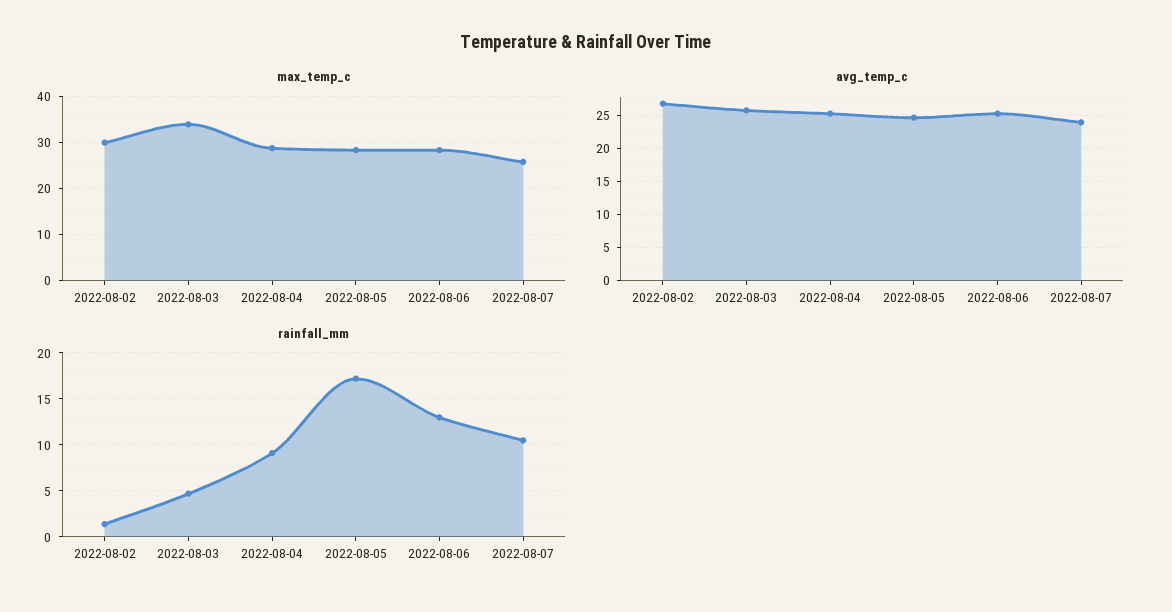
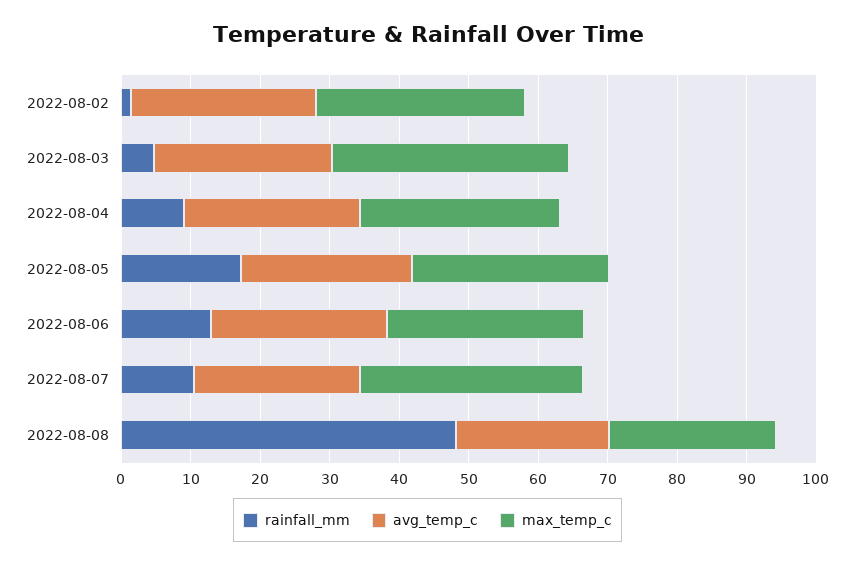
max_temp_c, 2022-08-07: 26 -> 32
rainfall_mm, 2022-08-08: none -> 48
avg_temp_c, 2022-08-08: none -> 22
max_temp_c, 2022-08-08: none -> 24

